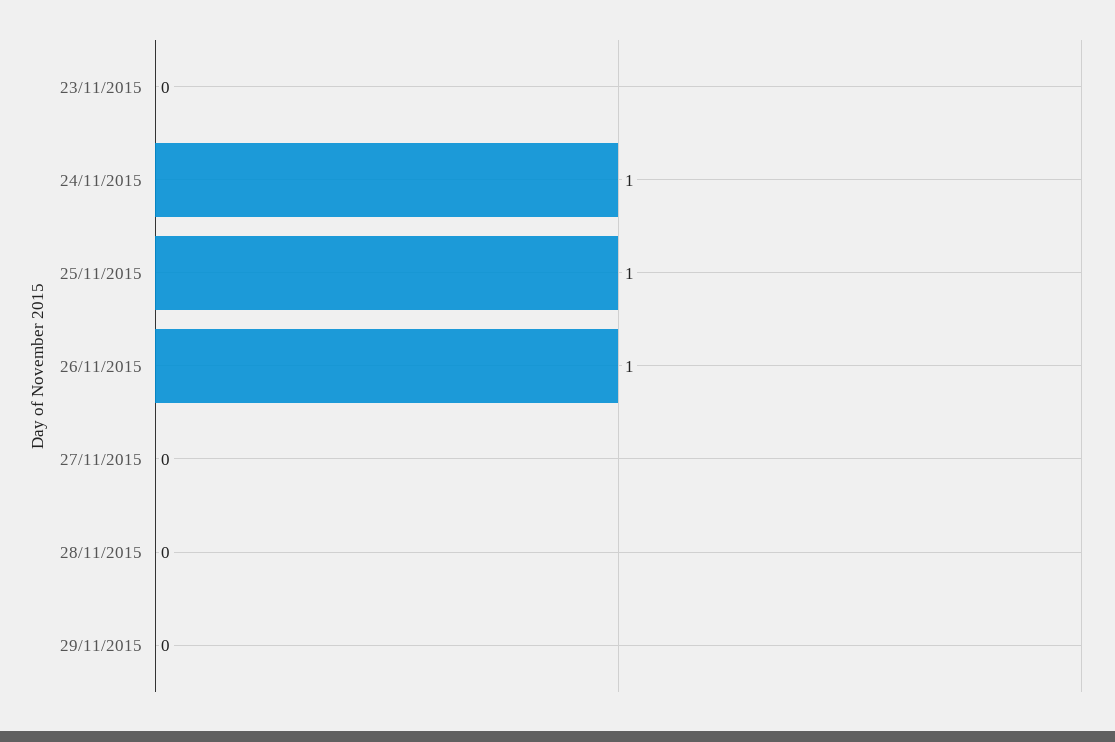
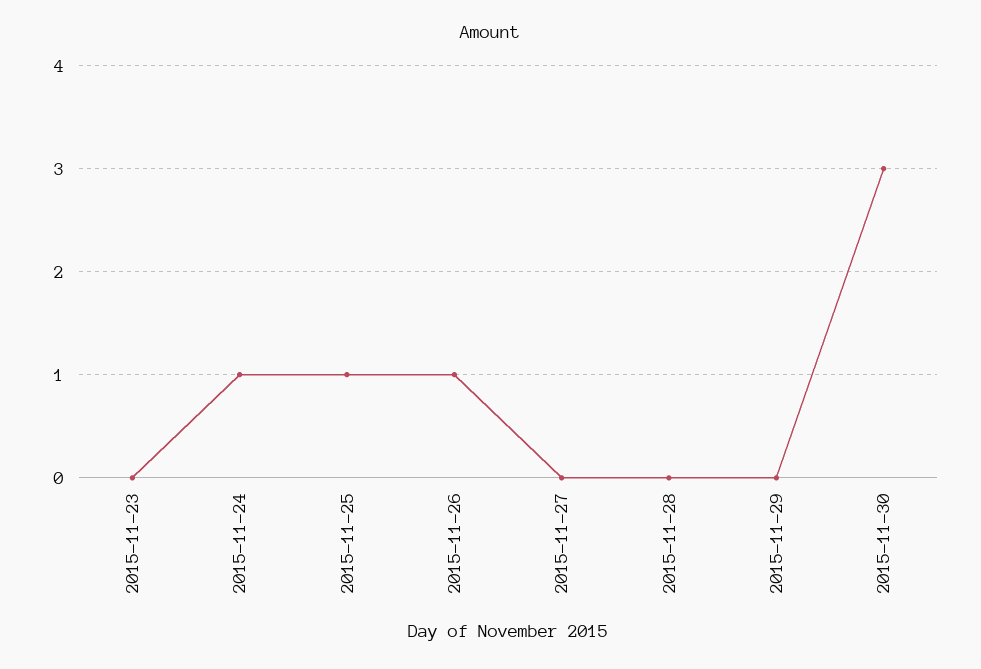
2015-11-30: none -> 3

